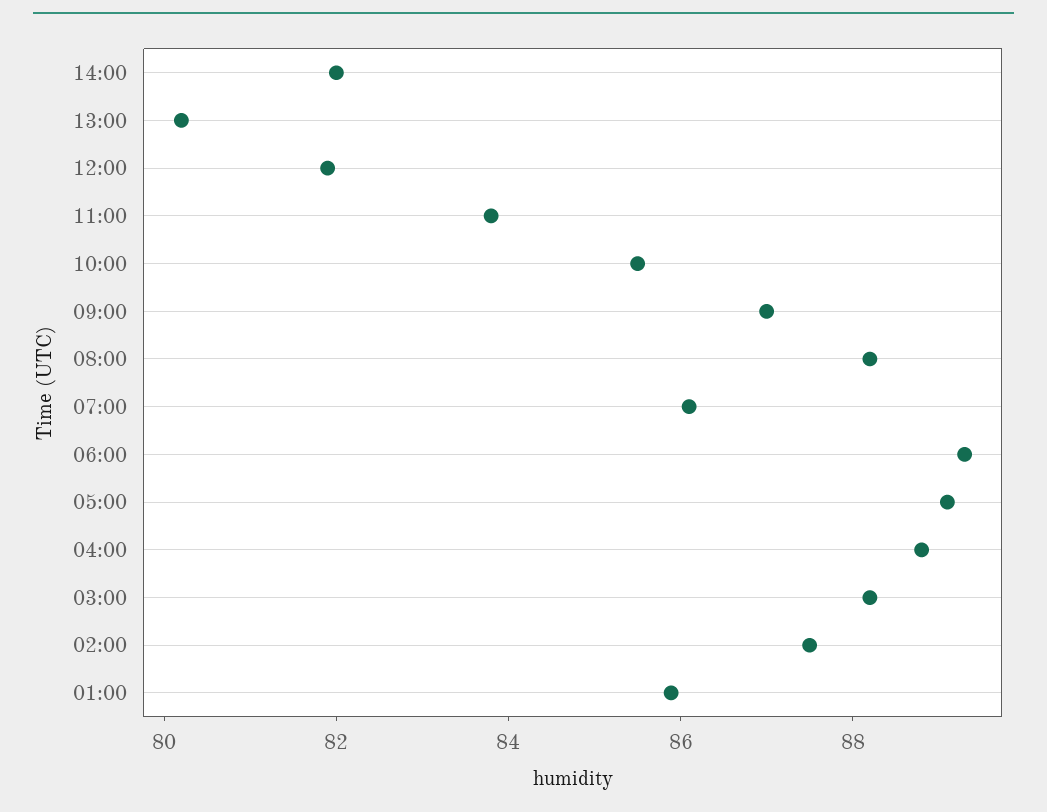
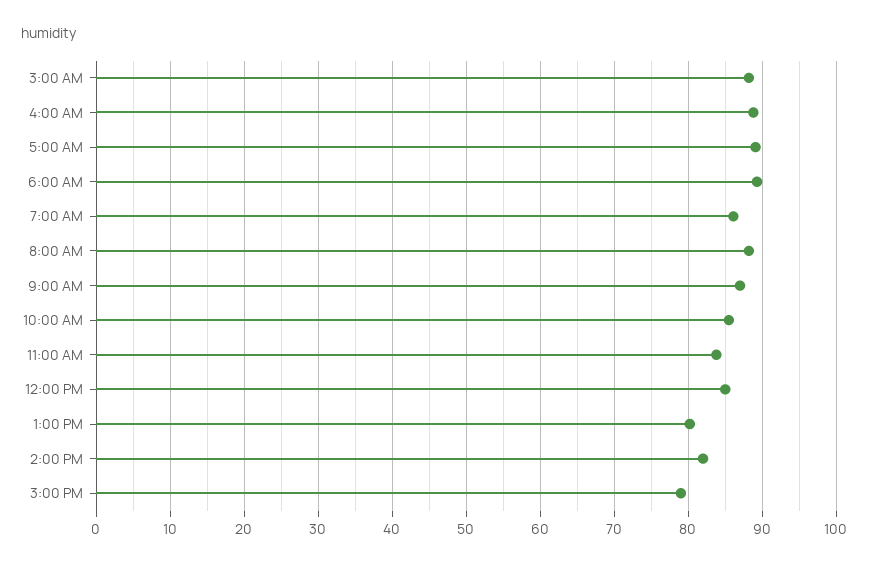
12:00: 82 -> 85
02:00: 87.5 -> none
01:00: 86 -> none
3:00 PM: none -> 79

